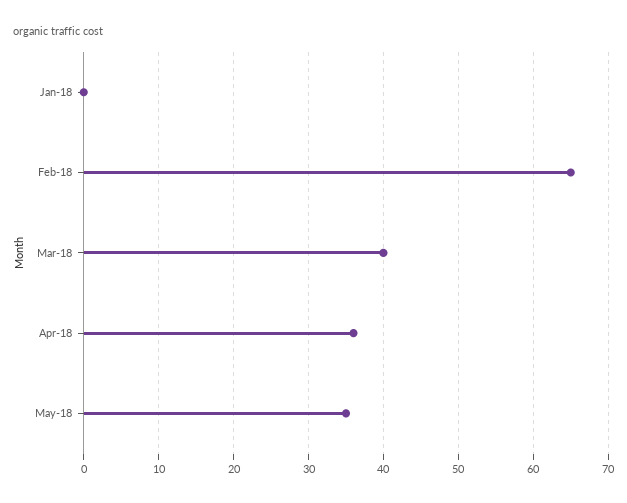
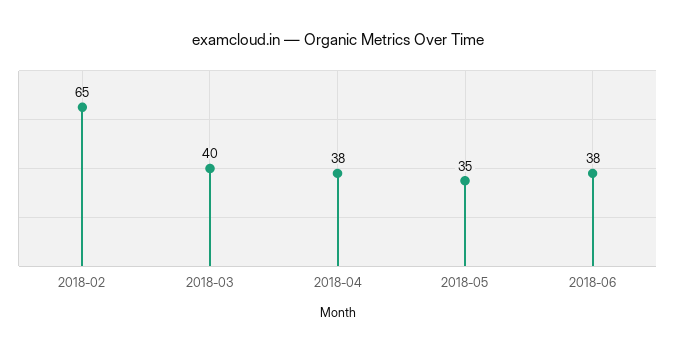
Jan-18: 0 -> none
Apr-18: 36 -> 38
2018-06: none -> 38

